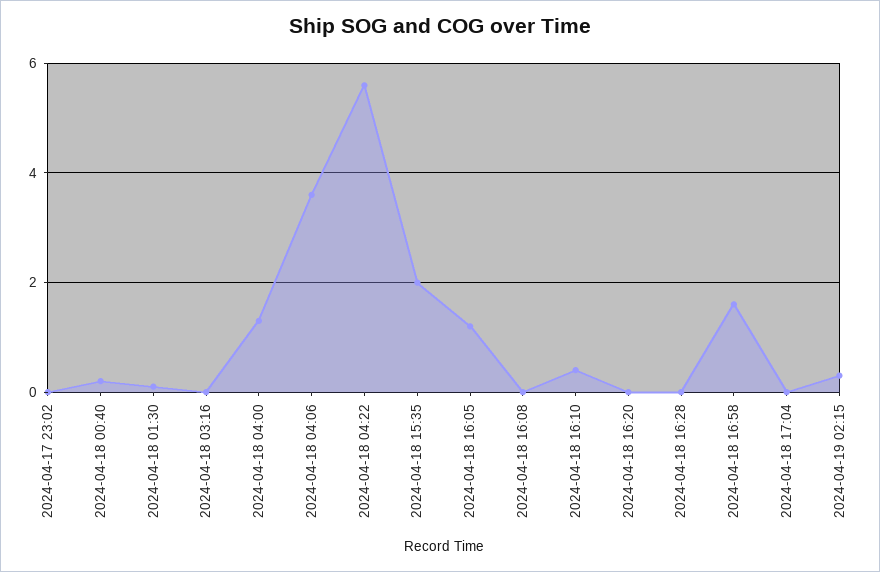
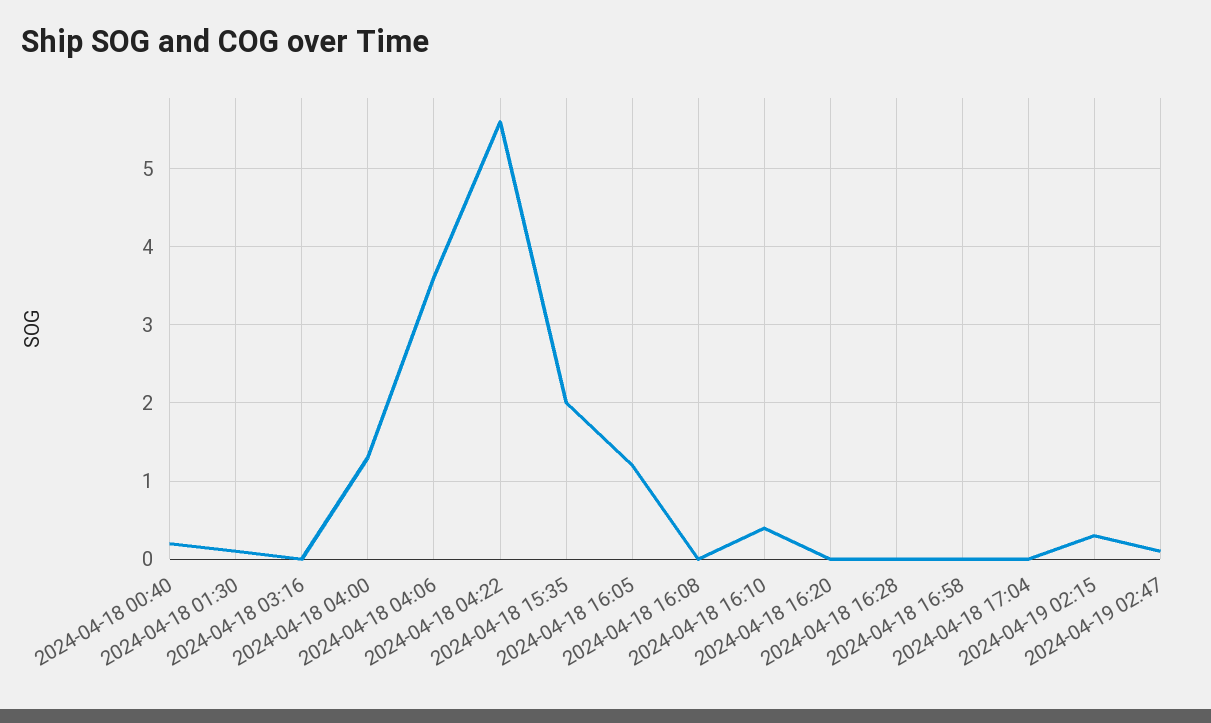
2024-04-17 23:02: 0 -> none
2024-04-18 16:58: 1.5 -> 0
2024-04-19 02:47: none -> 0.1

